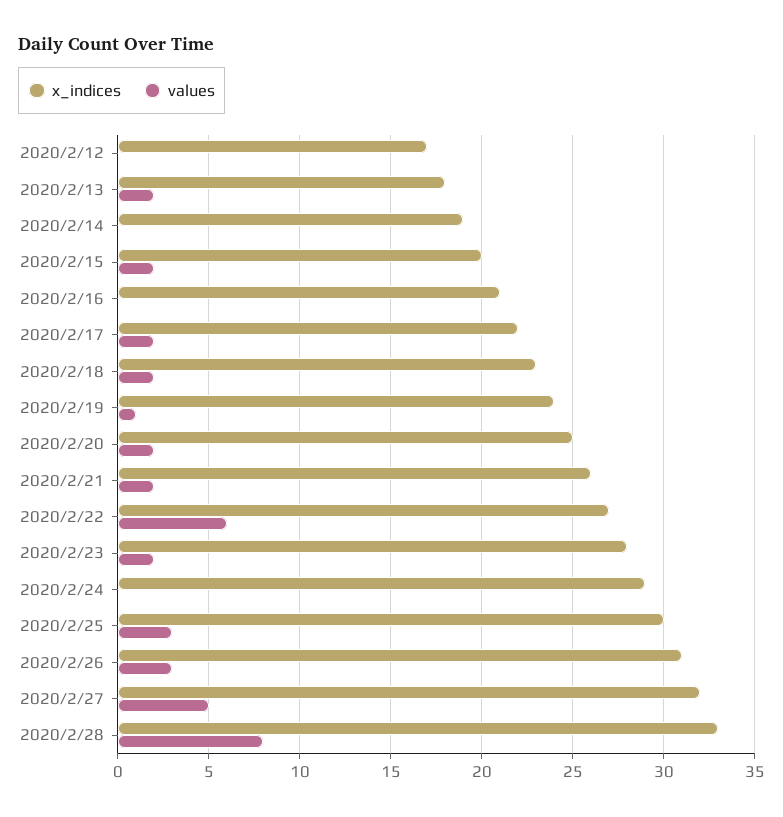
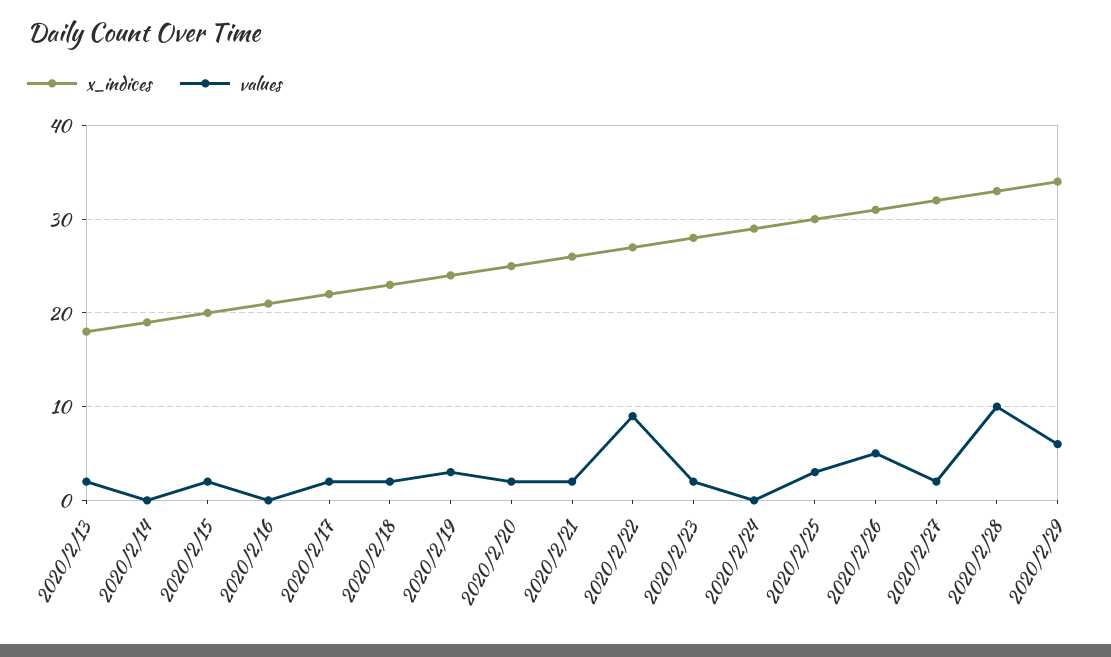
x_indices, 2020/2/12: 17 -> none
values, 2020/2/12: 0 -> none
values, 2020/2/19: 1 -> 3
values, 2020/2/22: 6 -> 9
values, 2020/2/26: 3 -> 5
values, 2020/2/27: 5 -> 2
values, 2020/2/28: 8 -> 10
x_indices, 2020/2/29: none -> 34
values, 2020/2/29: none -> 6

